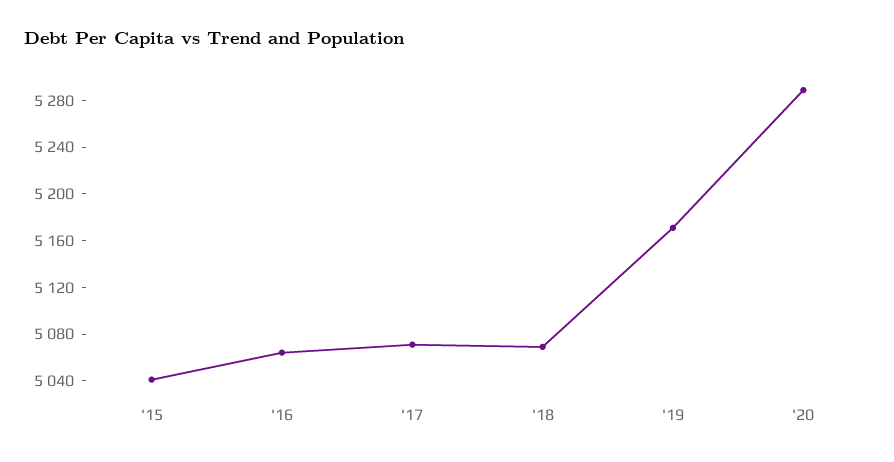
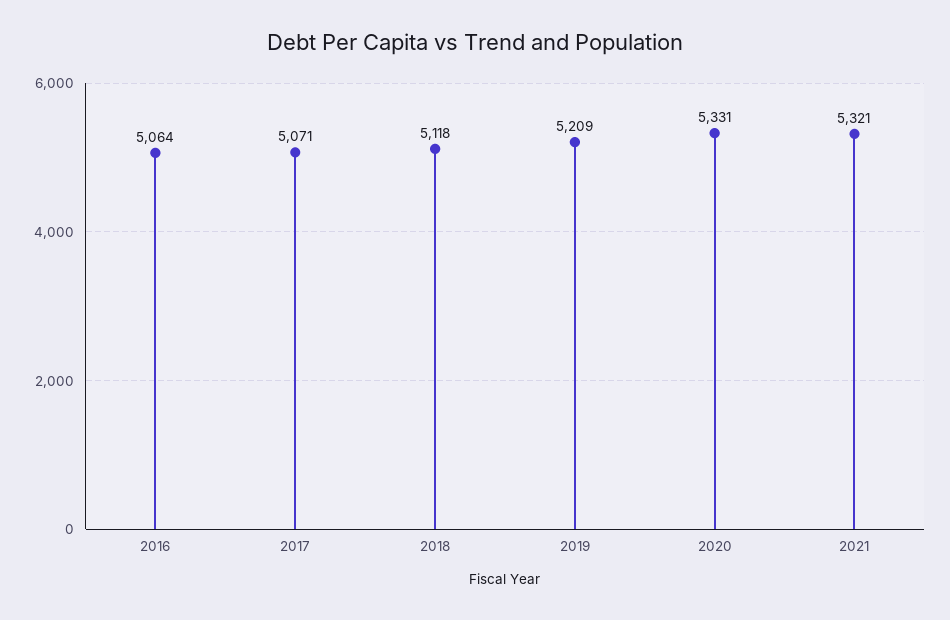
'15: 5040 -> none
'18: 5070 -> 5118
'19: 5170 -> 5209
'20: 5290 -> 5331
2021: none -> 5321

